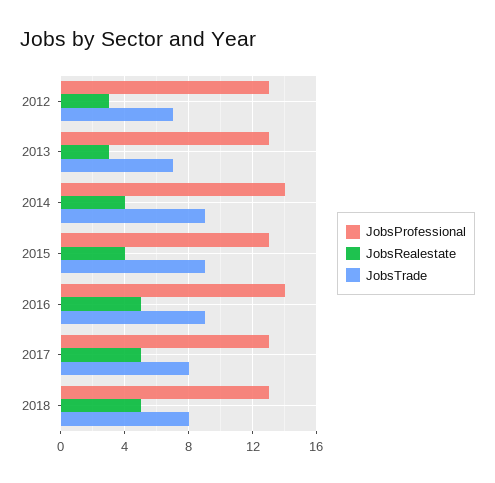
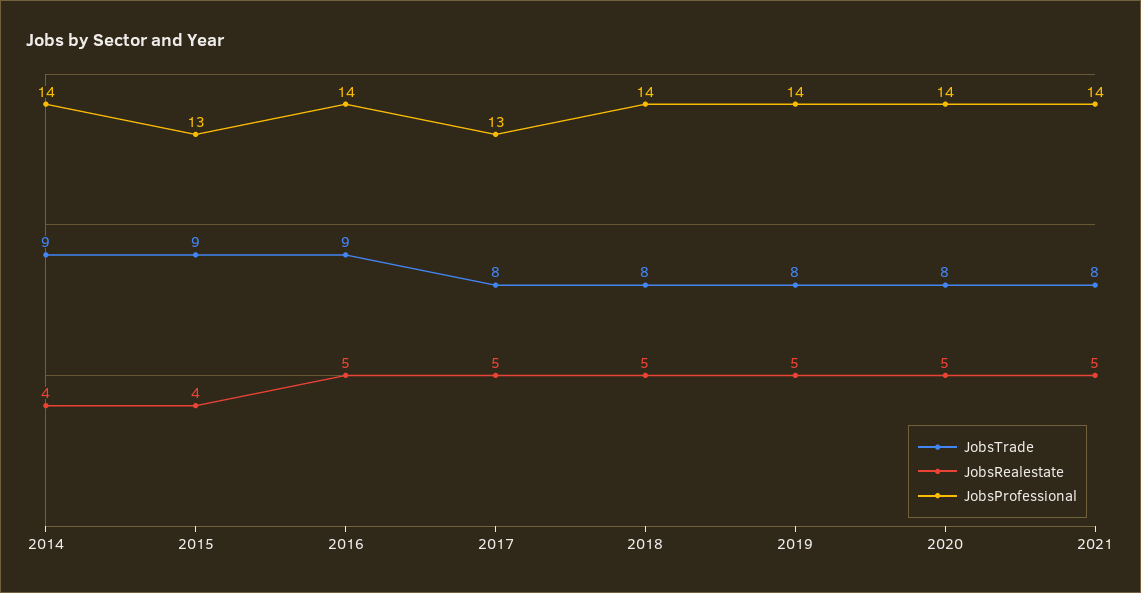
JobsProfessional, 2012: 13 -> none
JobsRealestate, 2012: 3 -> none
JobsTrade, 2012: 7 -> none
JobsProfessional, 2013: 13 -> none
JobsRealestate, 2013: 3 -> none
JobsTrade, 2013: 7 -> none
JobsProfessional, 2018: 13 -> 14
JobsTrade, 2019: none -> 8
JobsRealestate, 2019: none -> 5
JobsProfessional, 2019: none -> 14
JobsTrade, 2020: none -> 8
JobsRealestate, 2020: none -> 5
JobsProfessional, 2020: none -> 14
JobsTrade, 2021: none -> 8
JobsRealestate, 2021: none -> 5
JobsProfessional, 2021: none -> 14

